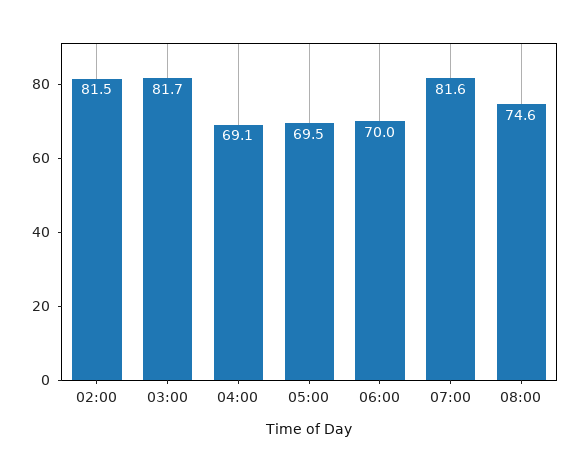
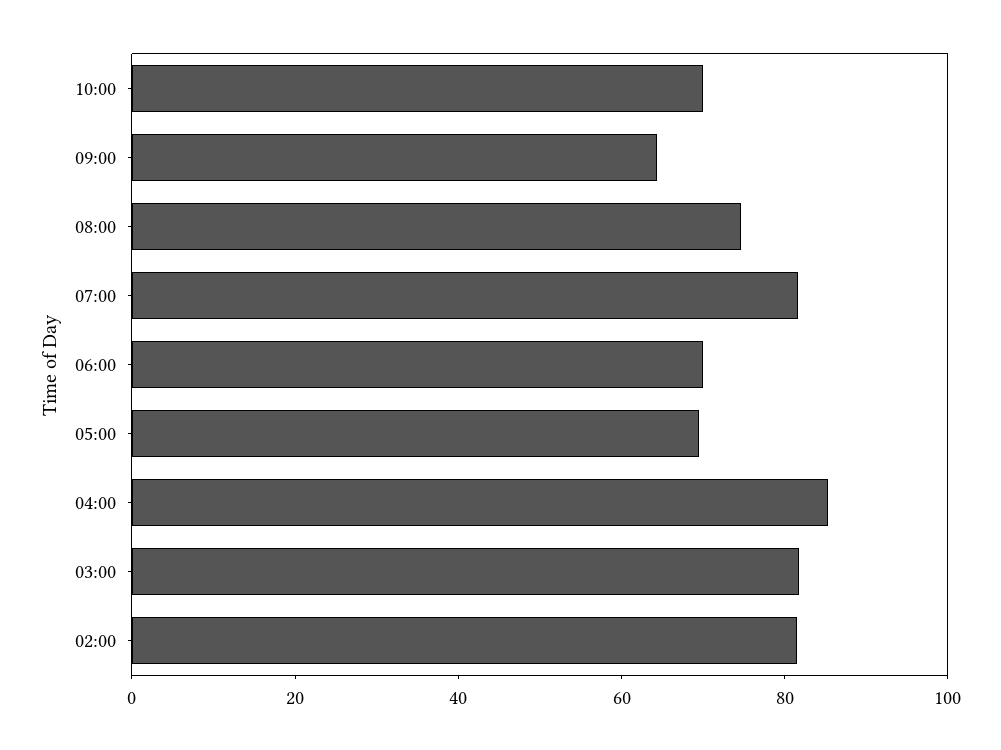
04:00: 69.1 -> 85
10:00: none -> 70
09:00: none -> 65

